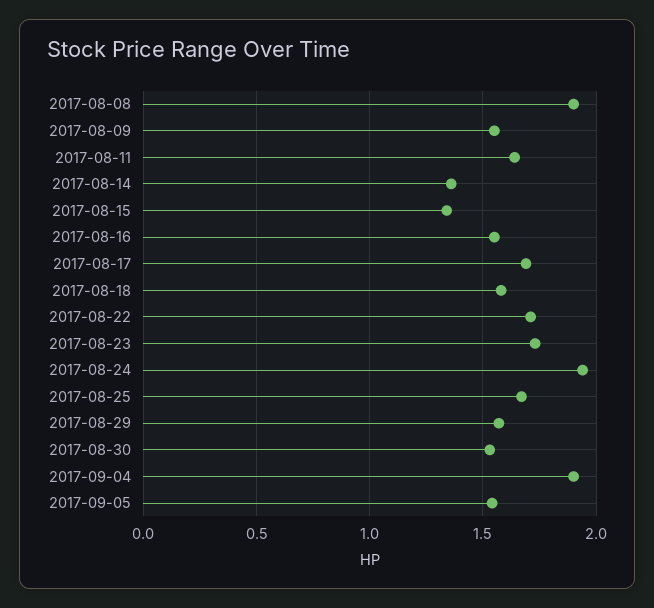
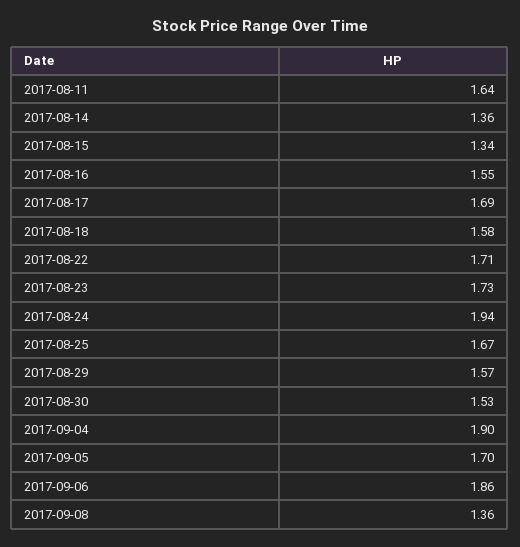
2017-08-08: 1.9 -> none
2017-08-09: 1.55 -> none
2017-09-05: 1.55 -> 1.7
2017-09-06: none -> 1.86
2017-09-08: none -> 1.36

